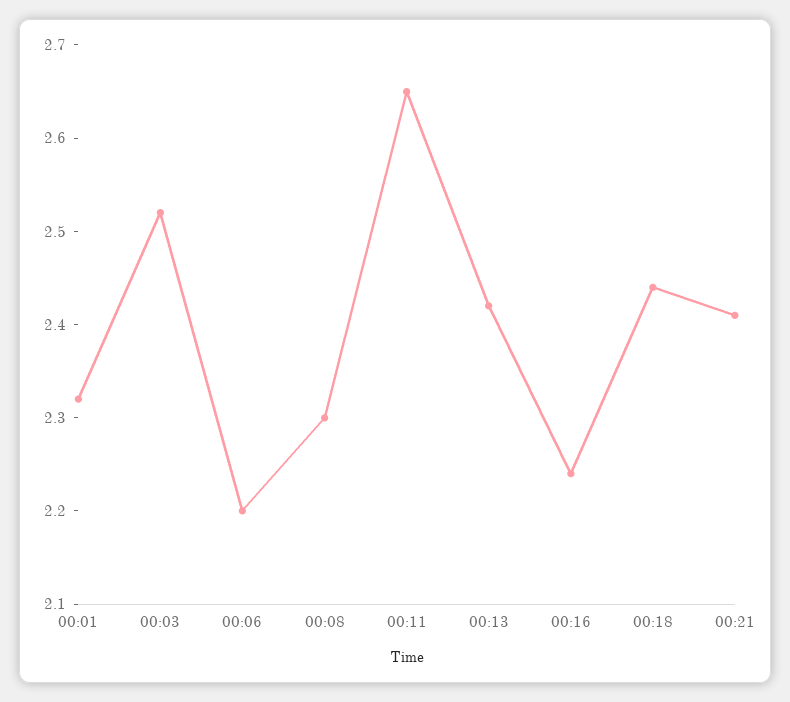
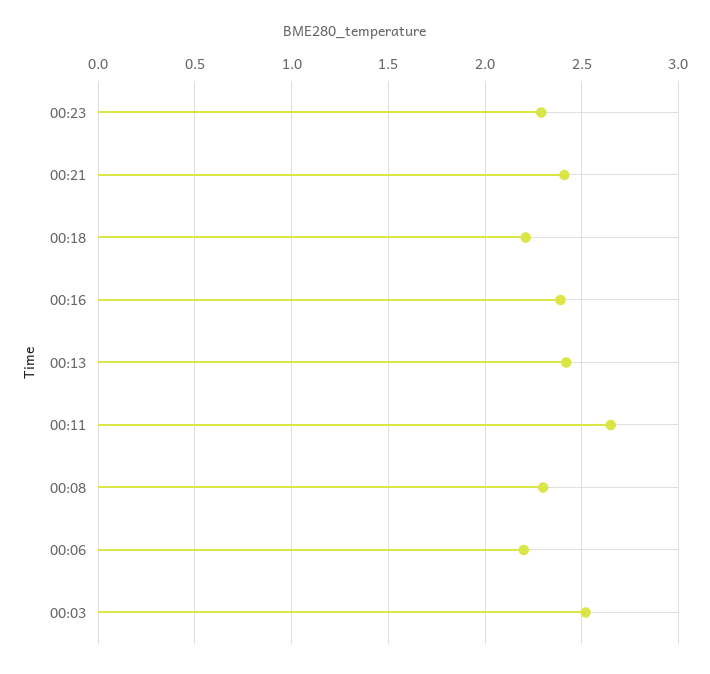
00:01: 2.32 -> none
00:16: 2.24 -> 2.4
00:18: 2.44 -> 2.2
00:23: none -> 2.3

